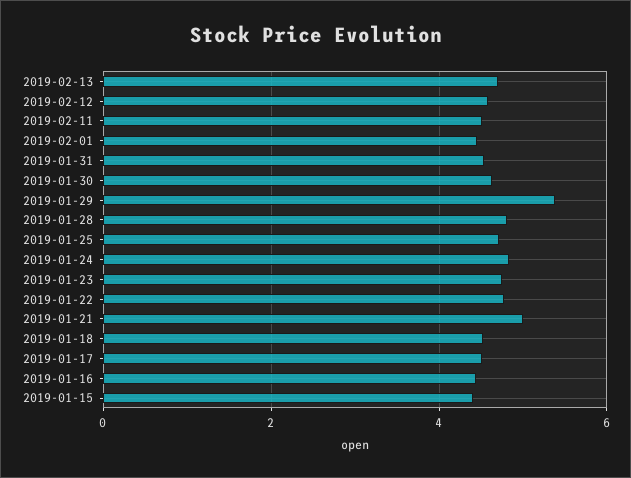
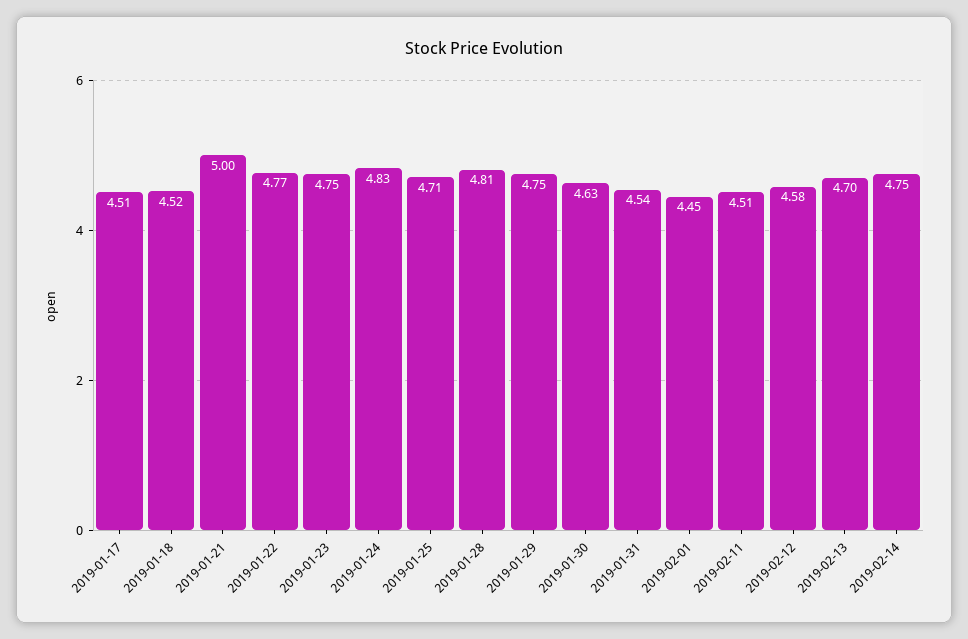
2019-01-29: 5.4 -> 4.75
2019-01-16: 4.4 -> none
2019-01-15: 4.4 -> none
2019-02-14: none -> 4.75

